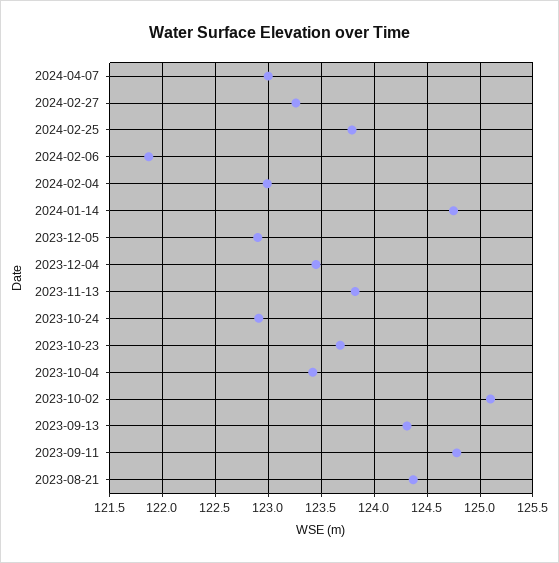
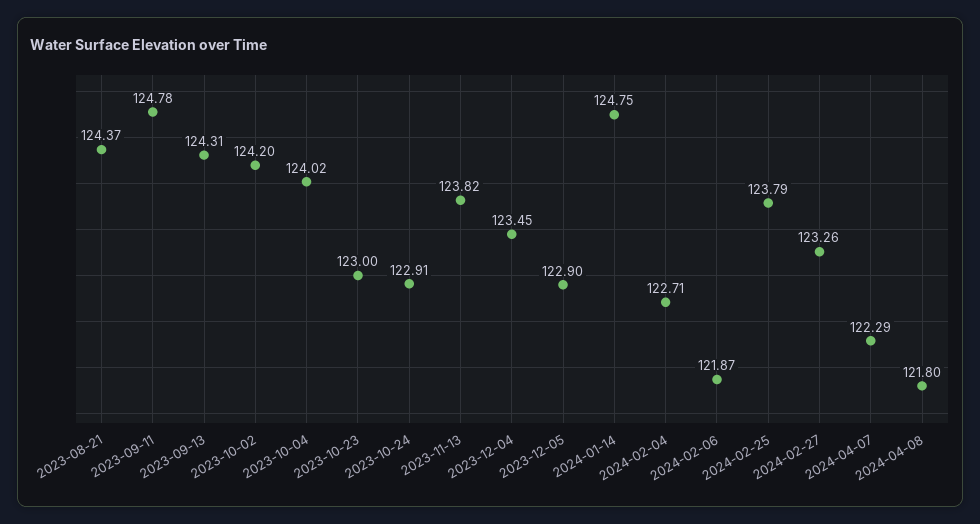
2024-04-07: 123 -> 122.29
2024-02-04: 123 -> 122.71
2023-10-23: 123.7 -> 123
2023-10-04: 123.4 -> 124.02
2023-10-02: 125.1 -> 124.2
2024-04-08: none -> 121.8

